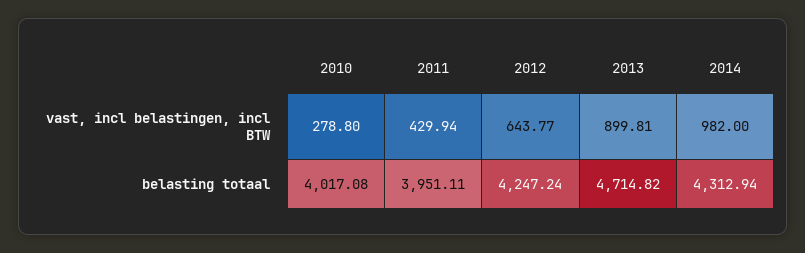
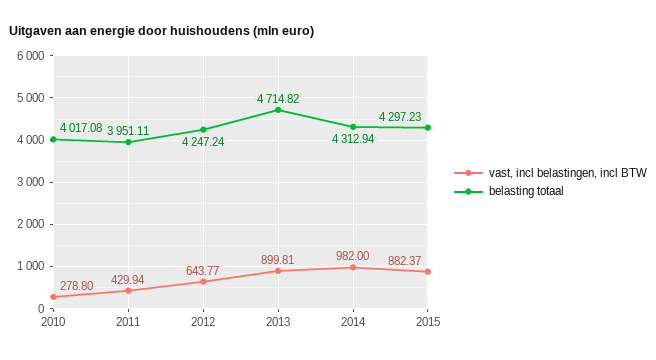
vast, incl belastingen, incl BTW, 2015: none -> 882.37
belasting totaal, 2015: none -> 4297.23

